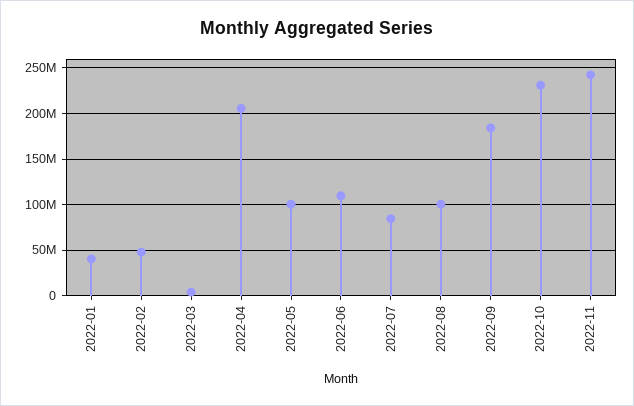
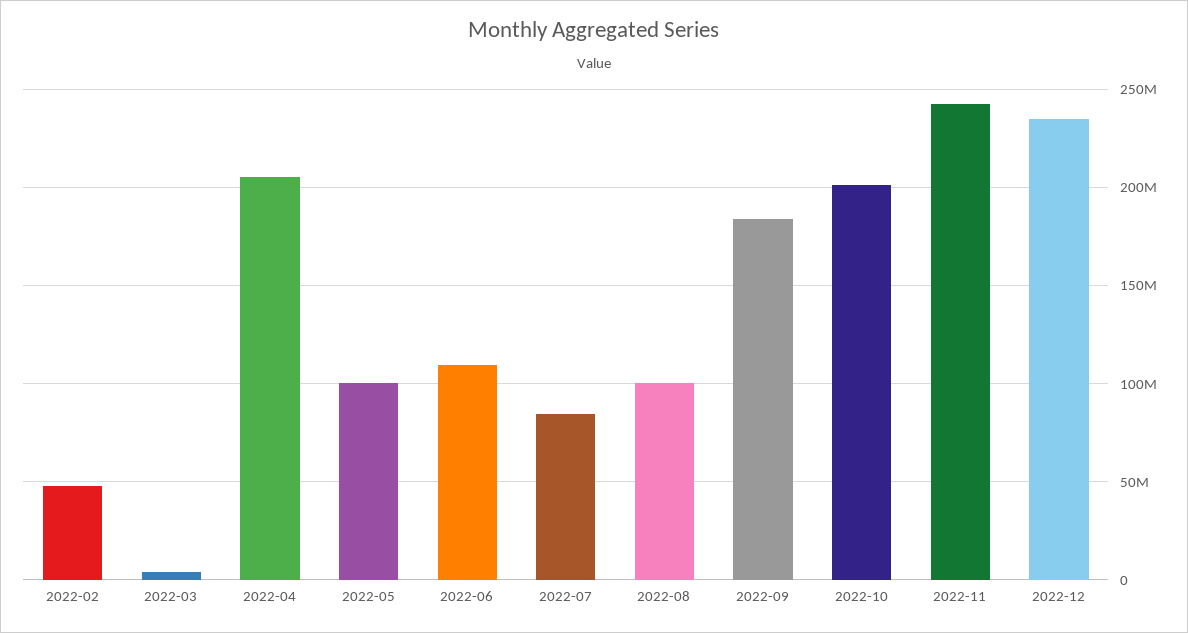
2022-01: 40000000 -> none
2022-10: 230000000 -> 200000000
2022-12: none -> 235000000

